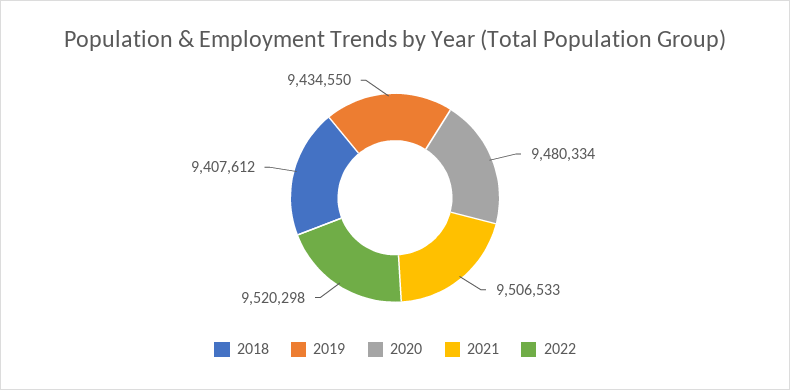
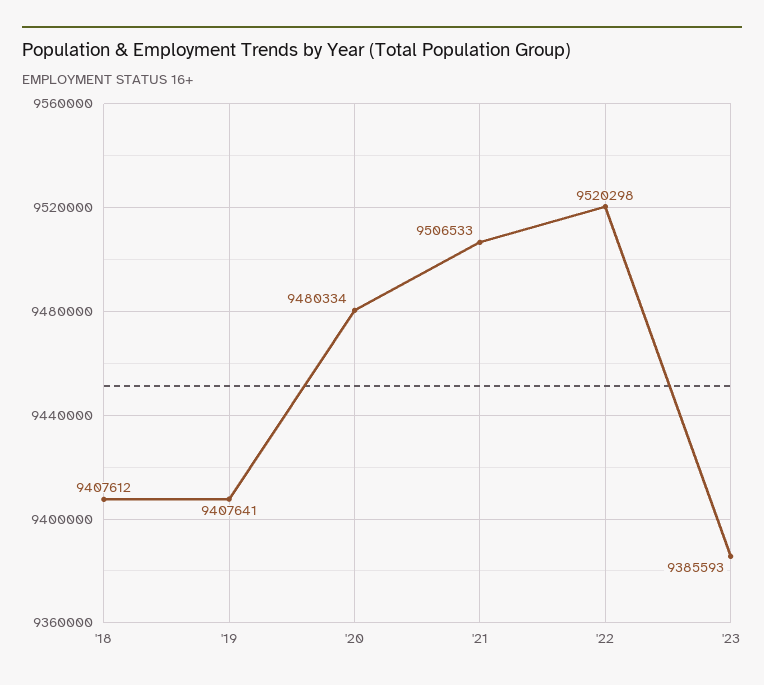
2019: 9434550 -> 9407641
'23: none -> 9385593

